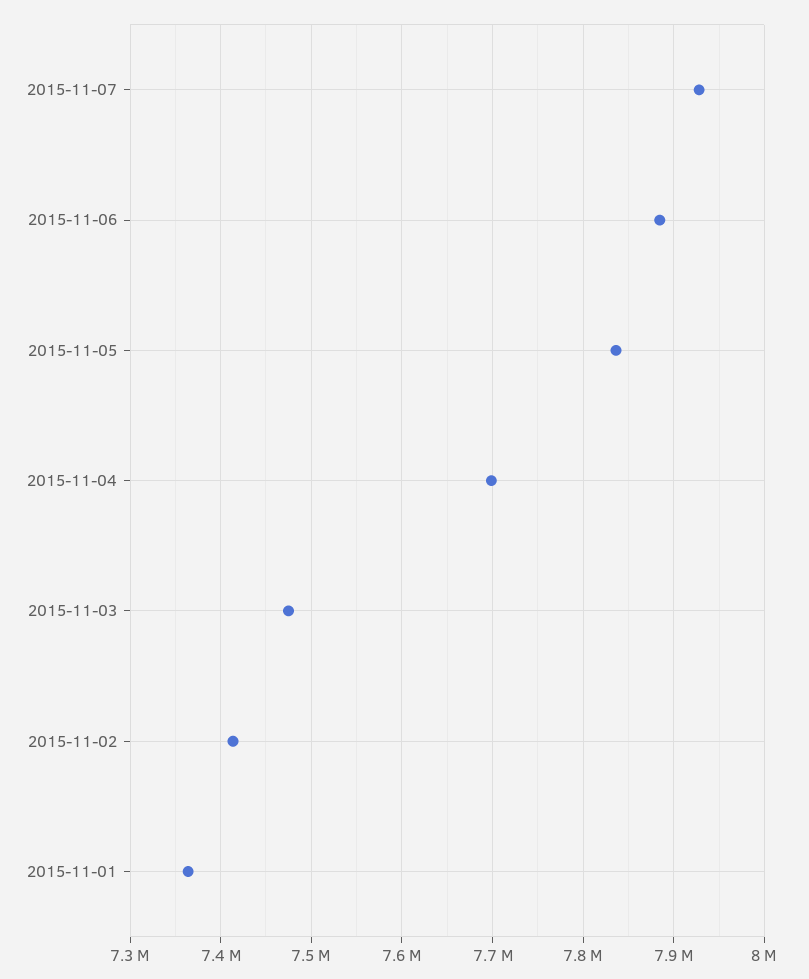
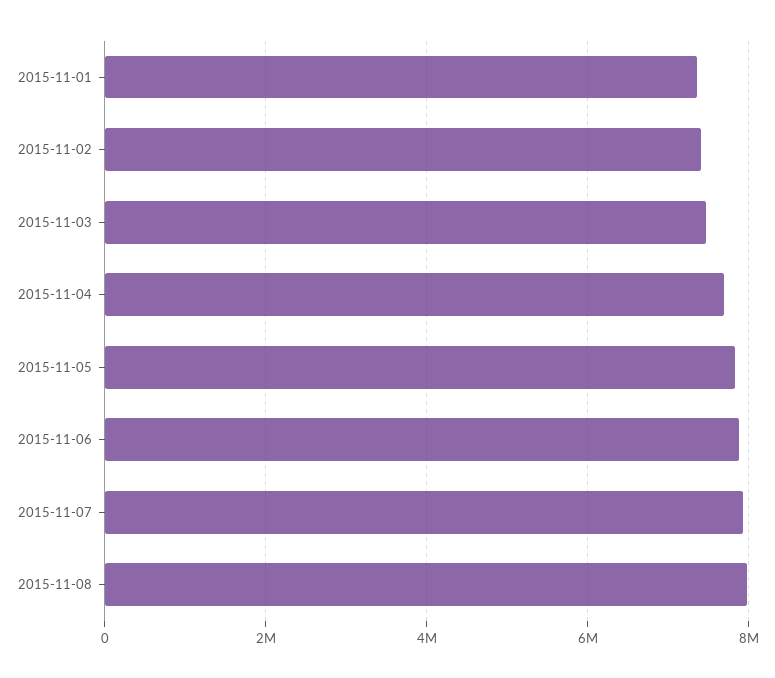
2015-11-08: none -> 8000000

